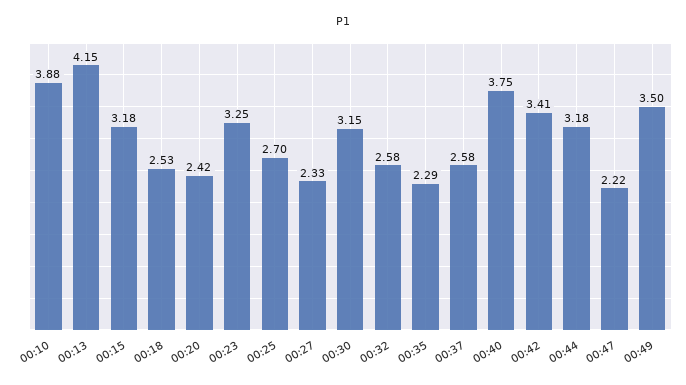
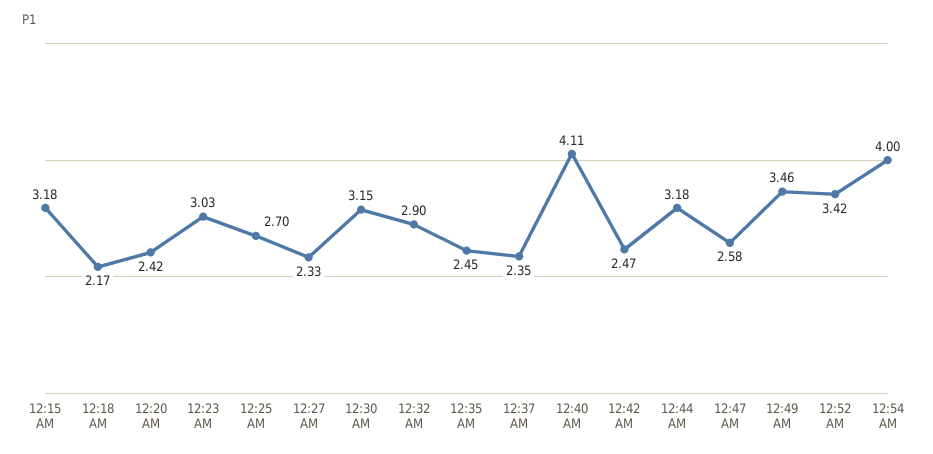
00:10: 3.88 -> none
00:13: 4.15 -> none
00:18: 2.53 -> 2.17
00:23: 3.25 -> 3.03
00:32: 2.58 -> 2.9
00:35: 2.29 -> 2.45
00:37: 2.58 -> 2.35
00:40: 3.75 -> 4.11
00:42: 3.41 -> 2.47
00:47: 2.22 -> 2.58
00:49: 3.5 -> 3.46
12:52 AM: none -> 3.42
12:54 AM: none -> 4

